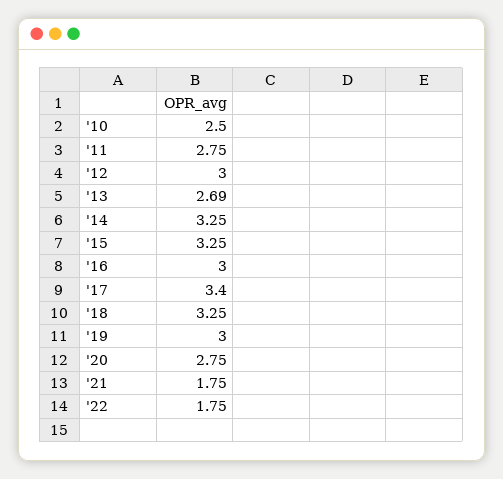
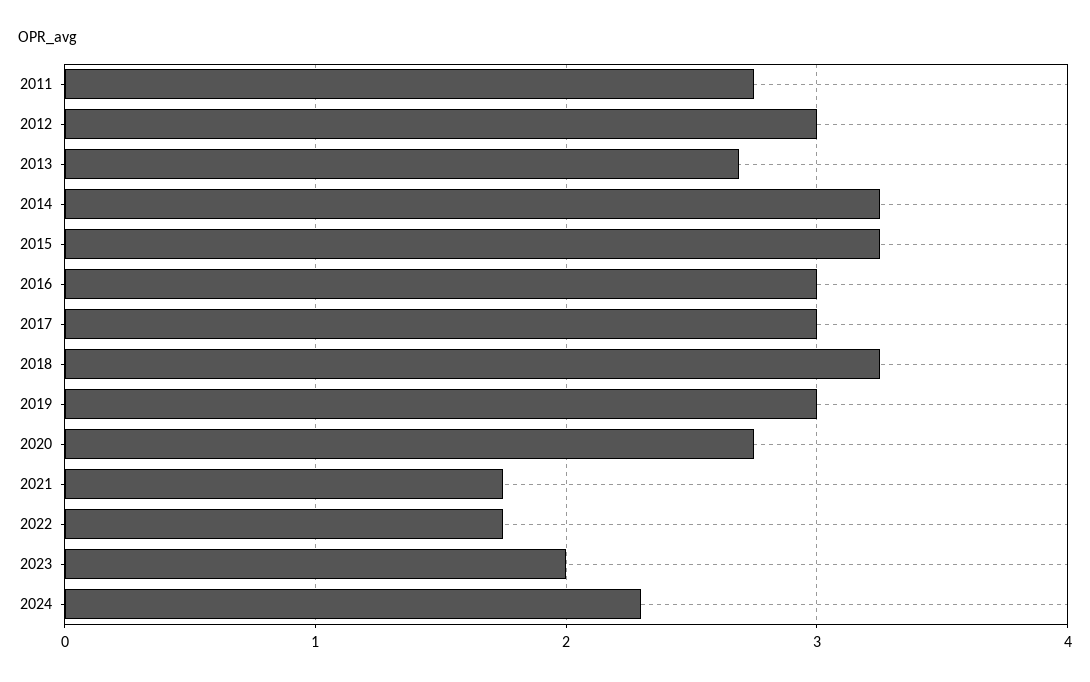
'10: 2.5 -> none
'17: 3.4 -> 3
2023: none -> 2
2024: none -> 2.3

